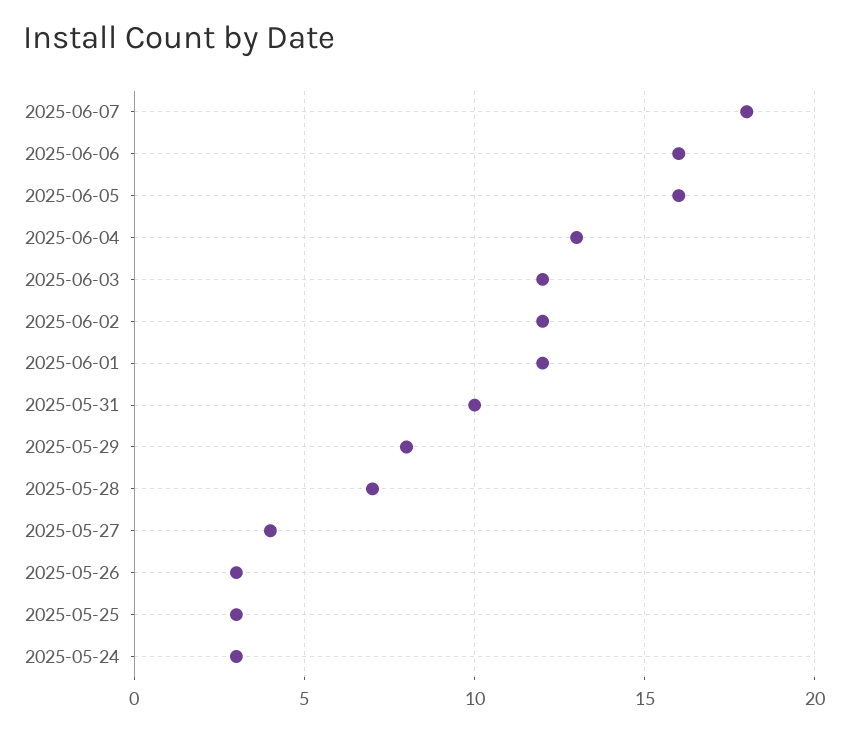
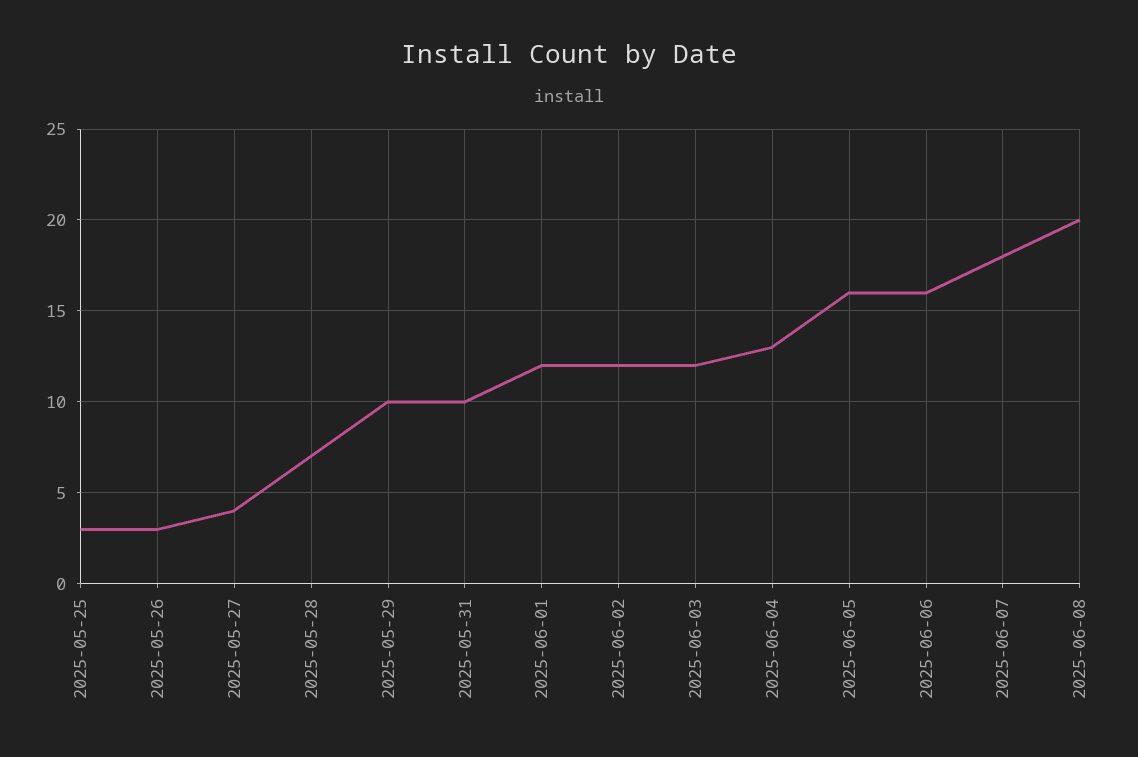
2025-05-29: 8 -> 10
2025-05-24: 3 -> none
2025-06-08: none -> 20

